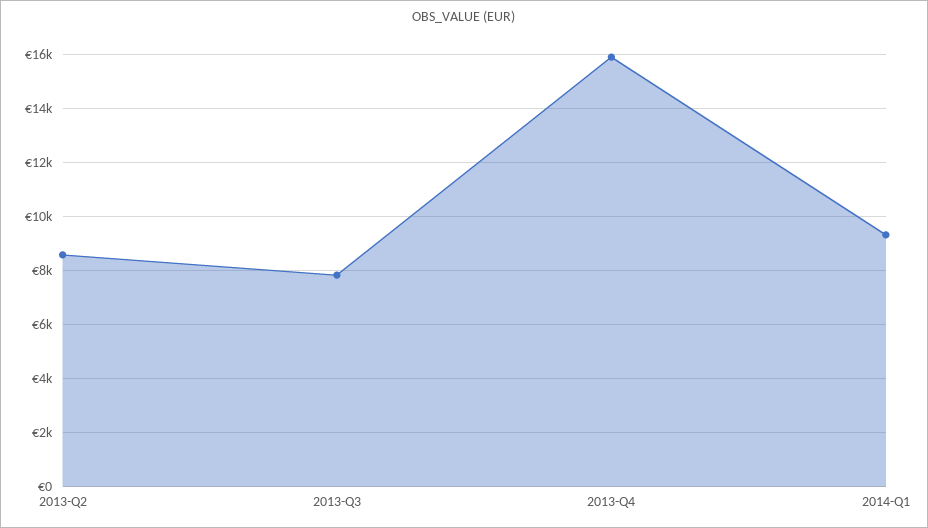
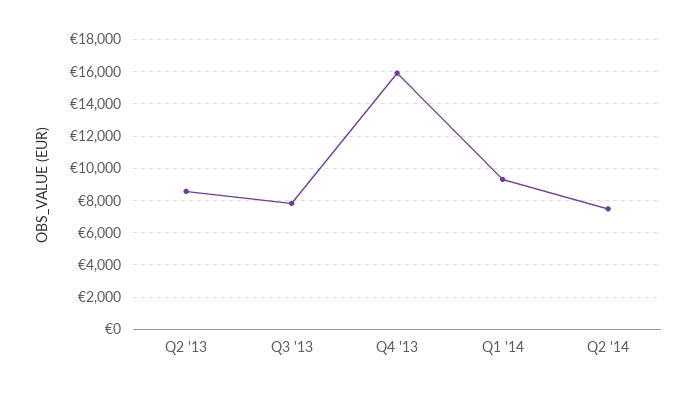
Q2 '14: none -> 7500

